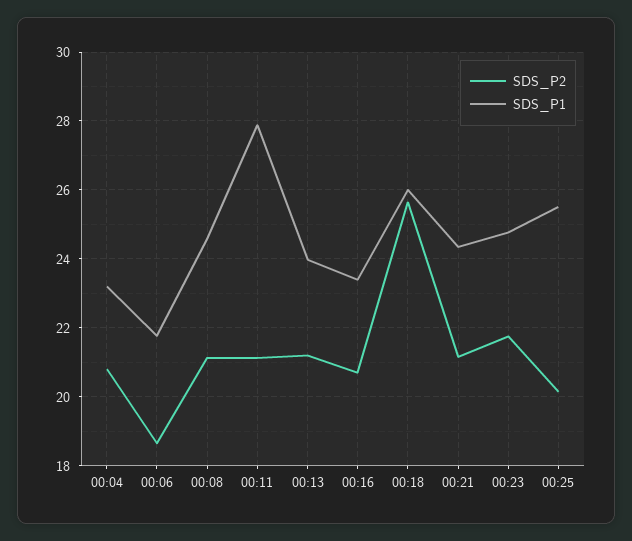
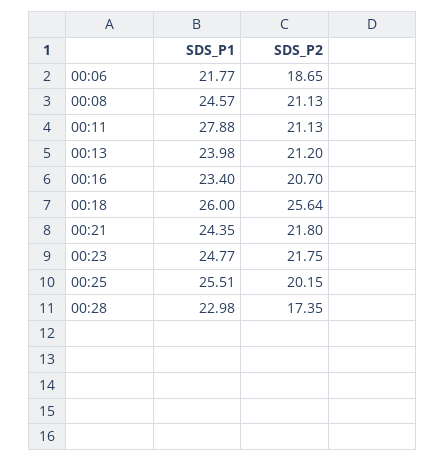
SDS_P2, 00:04: 20.8 -> none
SDS_P1, 00:04: 23.2 -> none
SDS_P2, 00:21: 21.2 -> 21.8
SDS_P1, 00:28: none -> 22.98
SDS_P2, 00:28: none -> 17.35

